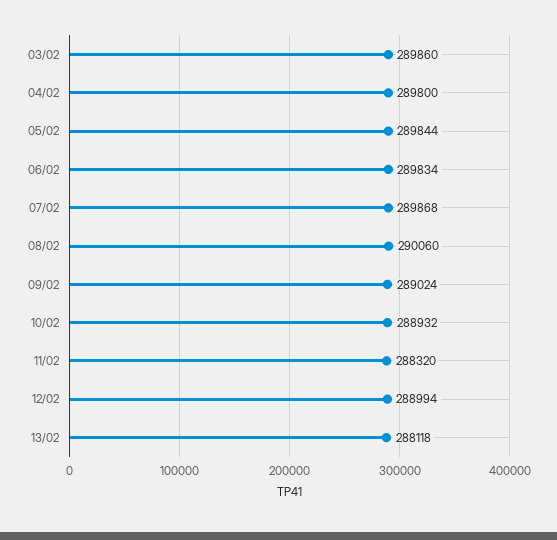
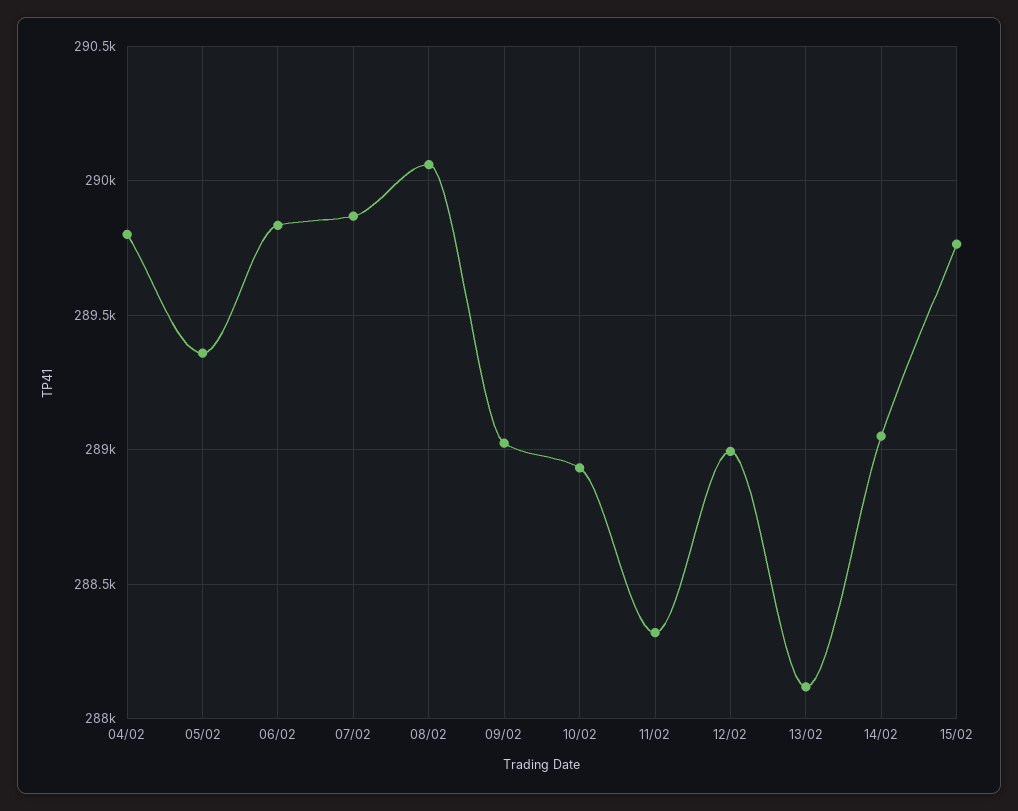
03/02: 289860 -> none
05/02: 289844 -> 289350
14/02: none -> 289050
15/02: none -> 289750

